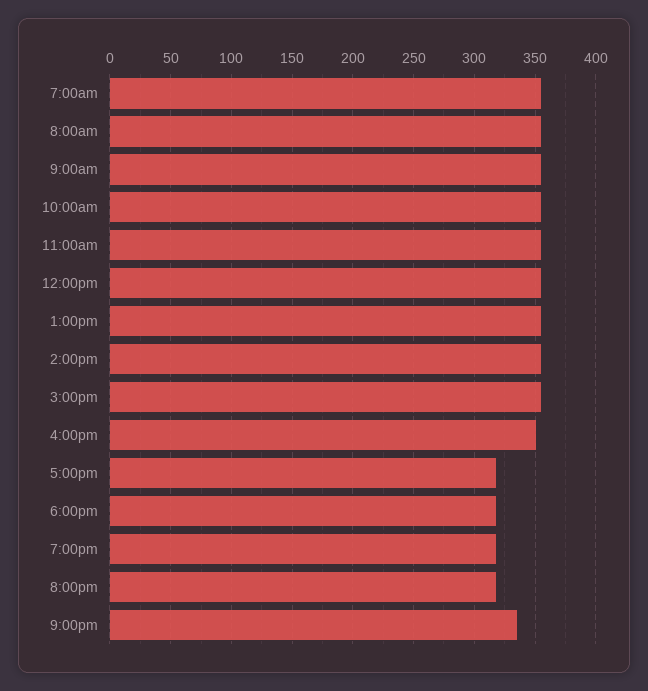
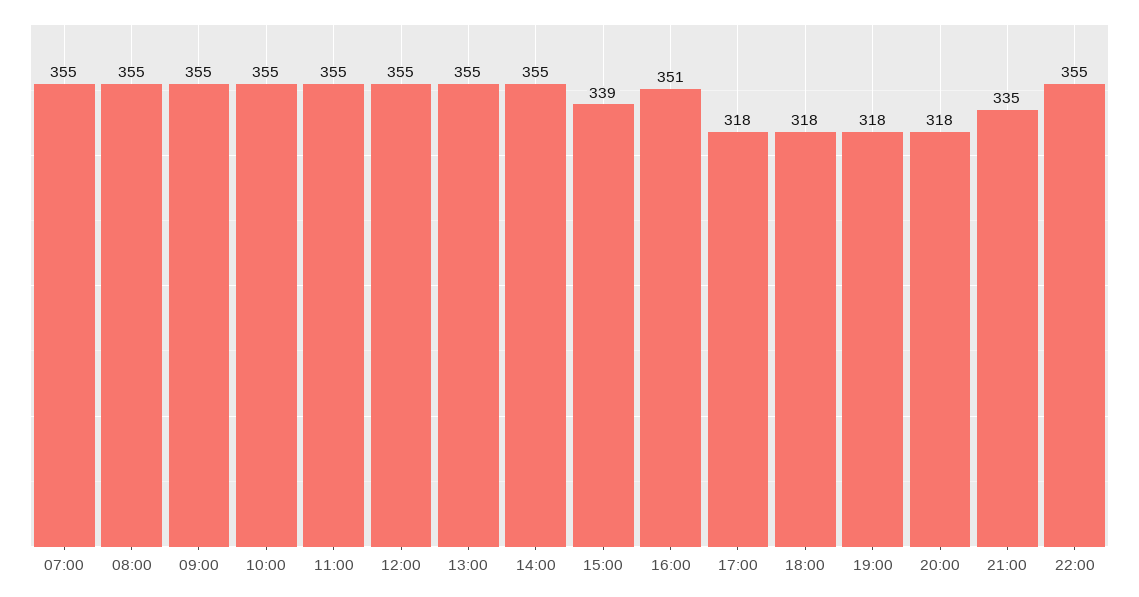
3:00pm: 355 -> 339
22:00: none -> 355

